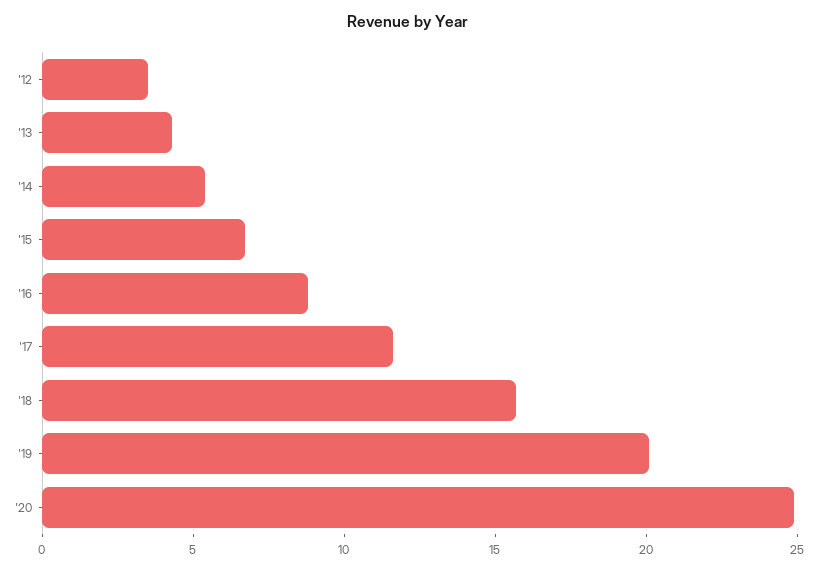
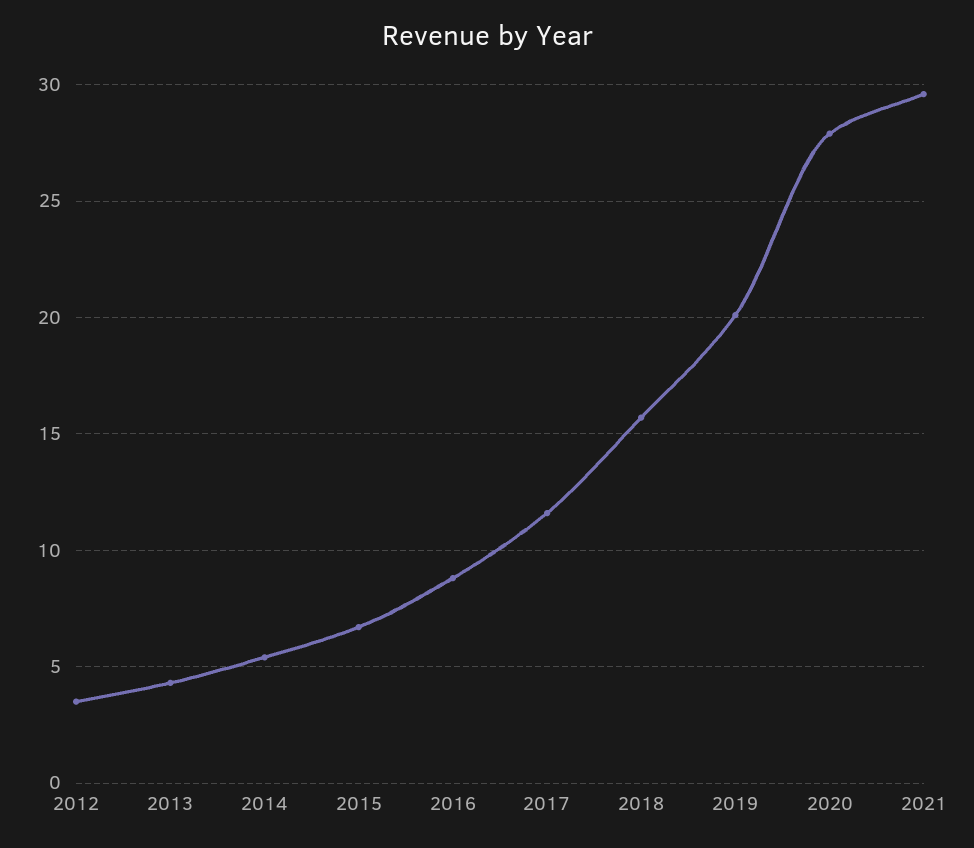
'20: 25 -> 28
2021: none -> 29.5

